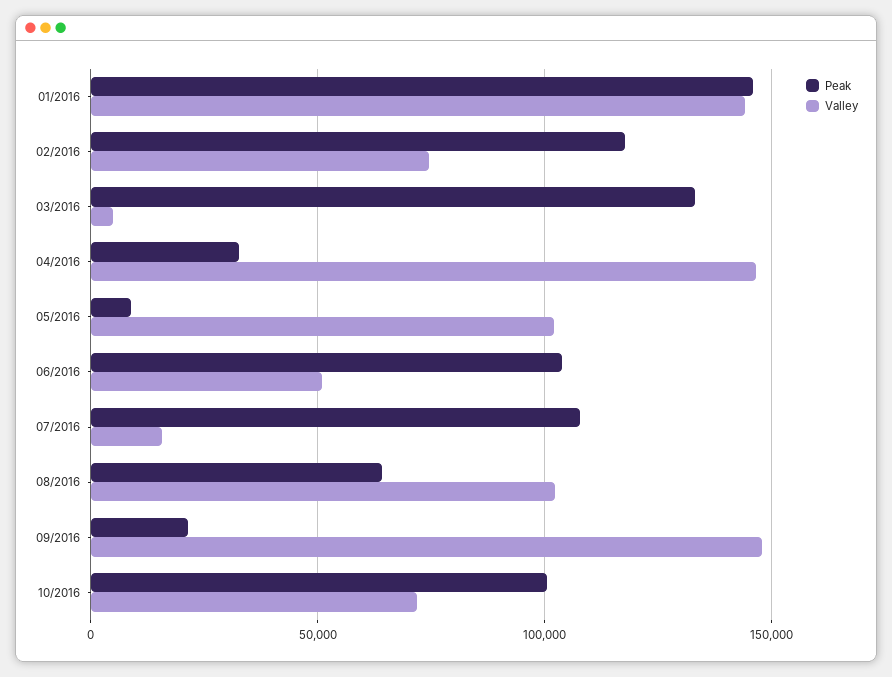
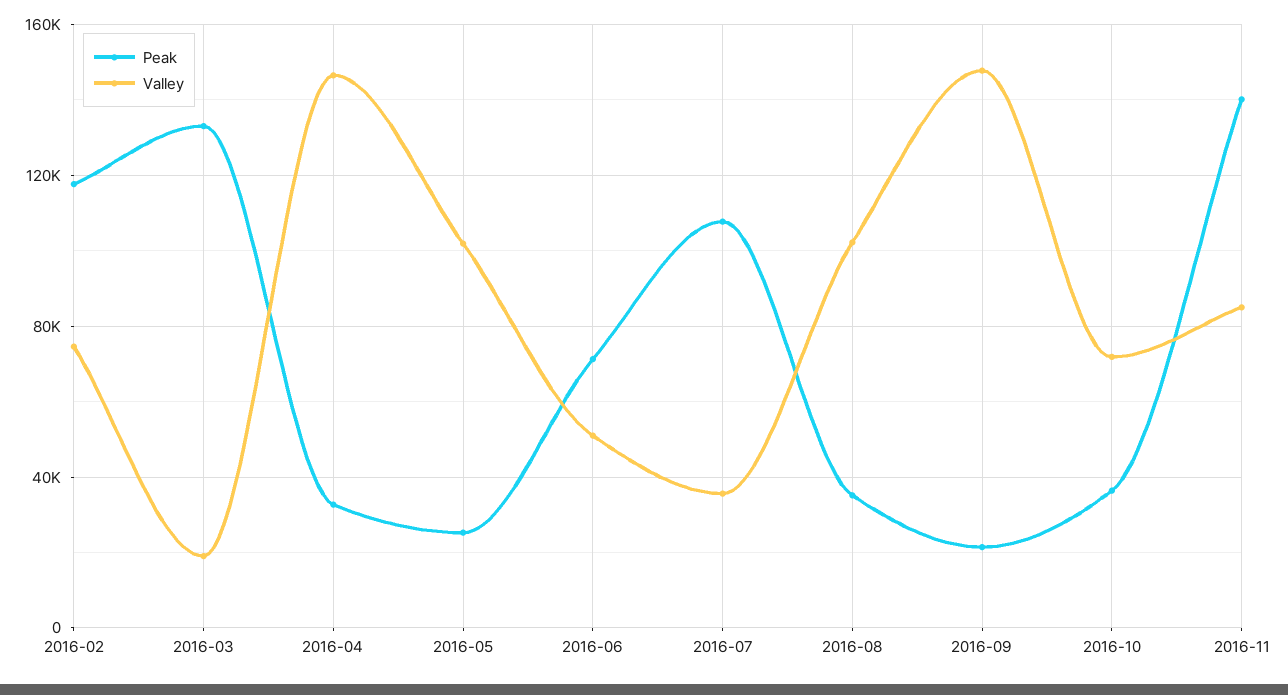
Peak, 01/2016: 145000 -> none
Valley, 01/2016: 145000 -> none
Valley, 03/2016: 5000 -> 20000
Peak, 05/2016: 10000 -> 25000
Peak, 06/2016: 105000 -> 70000
Valley, 07/2016: 15000 -> 35000
Peak, 08/2016: 65000 -> 35000
Peak, 10/2016: 100000 -> 35000
Peak, 2016-11: none -> 140000
Valley, 2016-11: none -> 85000

